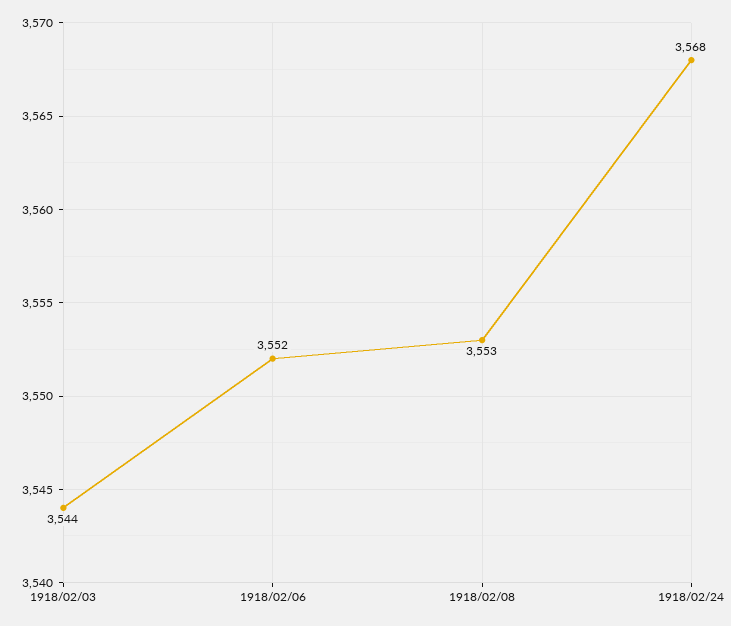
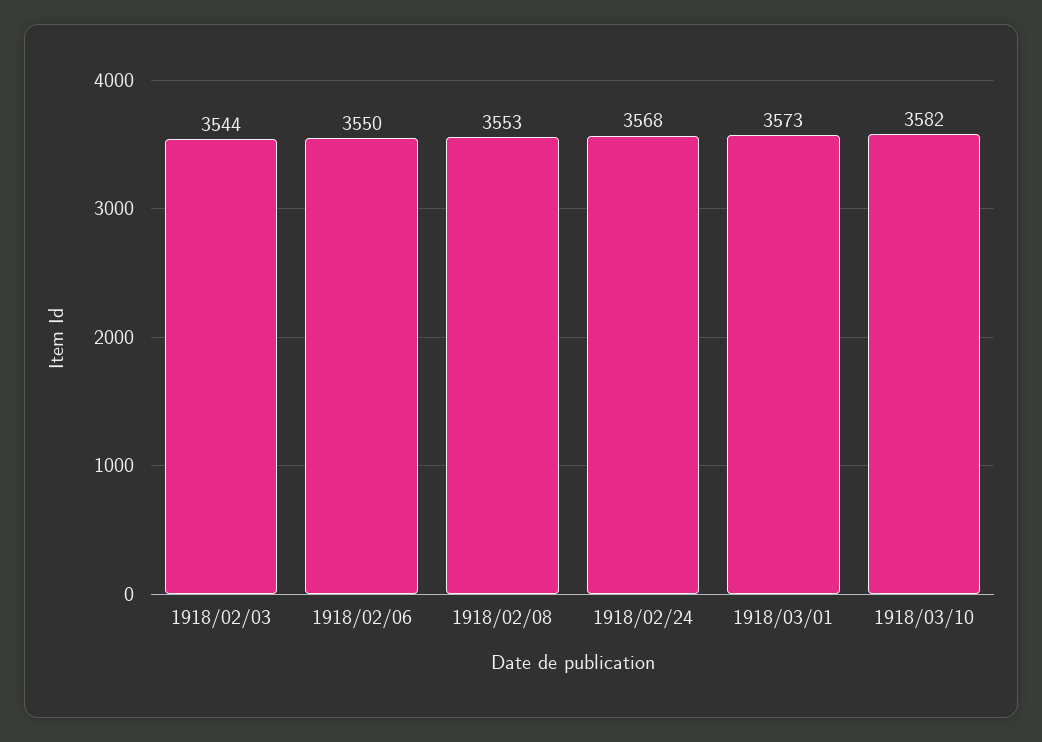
1918/02/06: 3552 -> 3550
1918/03/01: none -> 3573
1918/03/10: none -> 3582

